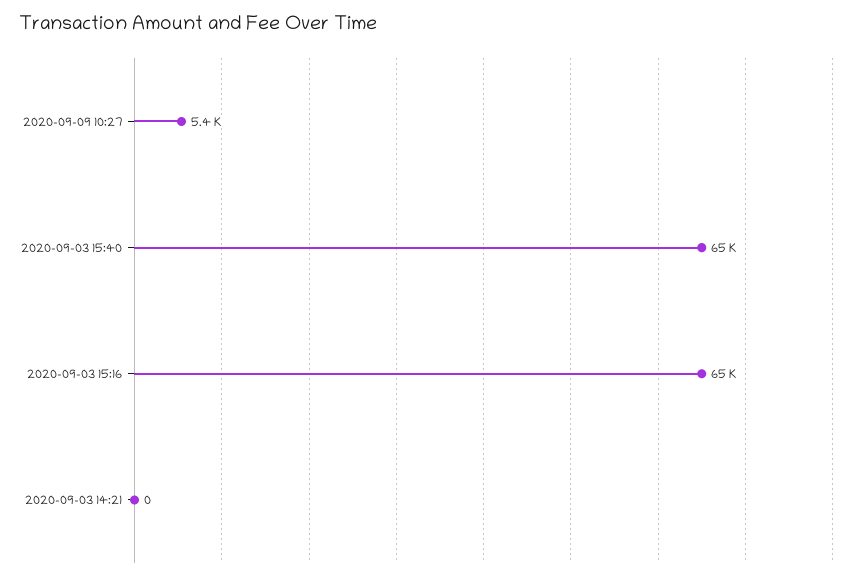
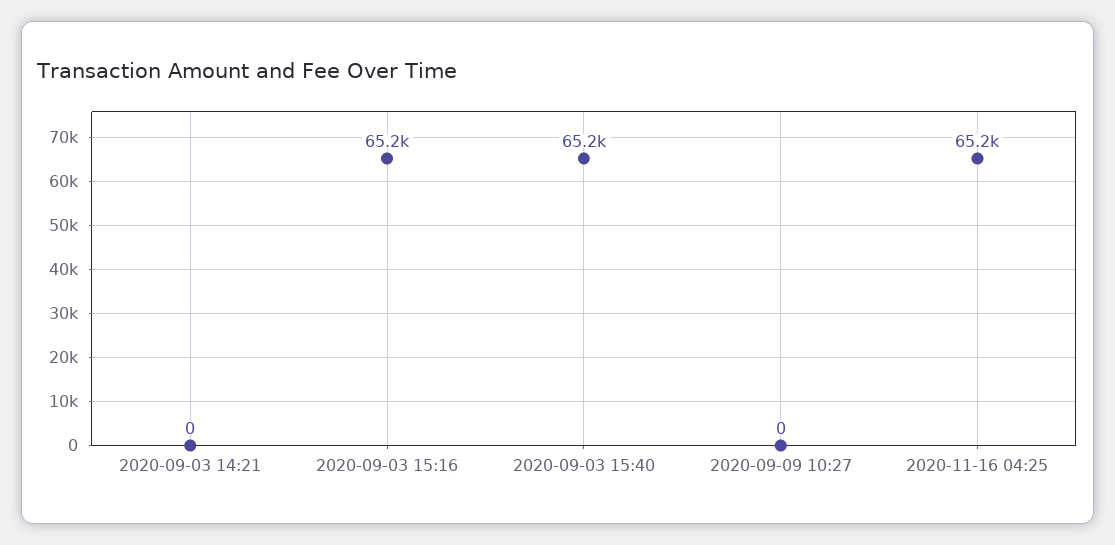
2020-09-09 10:27: 5400 -> 0
2020-11-16 04:25: none -> 65200

